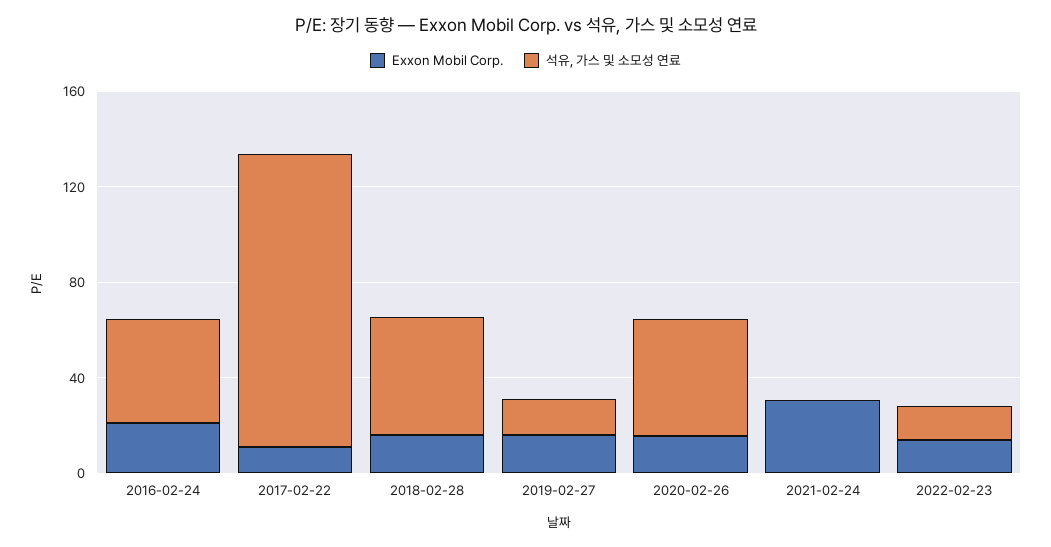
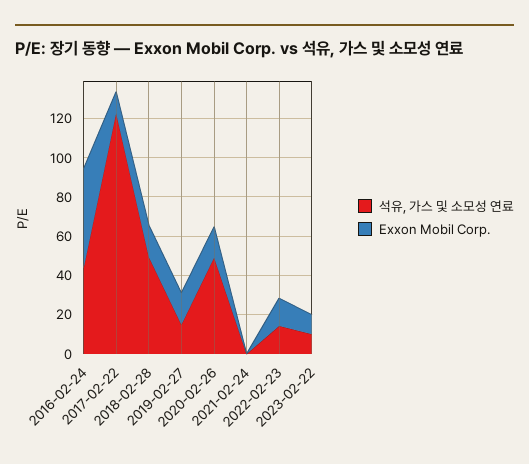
Exxon Mobil Corp., 2016-02-24: 20 -> 50
Exxon Mobil Corp., 2021-02-24: 30 -> 0
석유, 가스 및 소모성 연료, 2023-02-22: none -> 10
Exxon Mobil Corp., 2023-02-22: none -> 10

